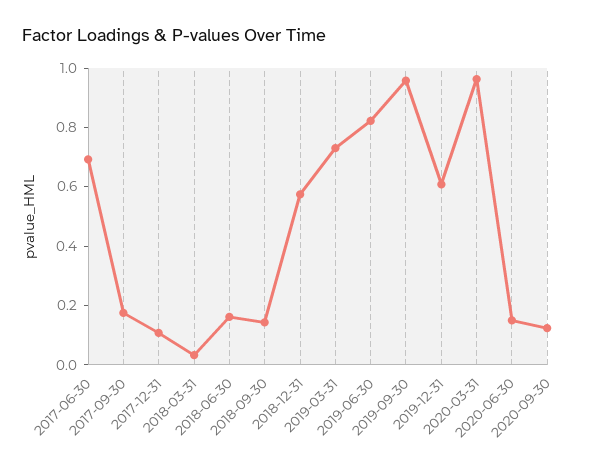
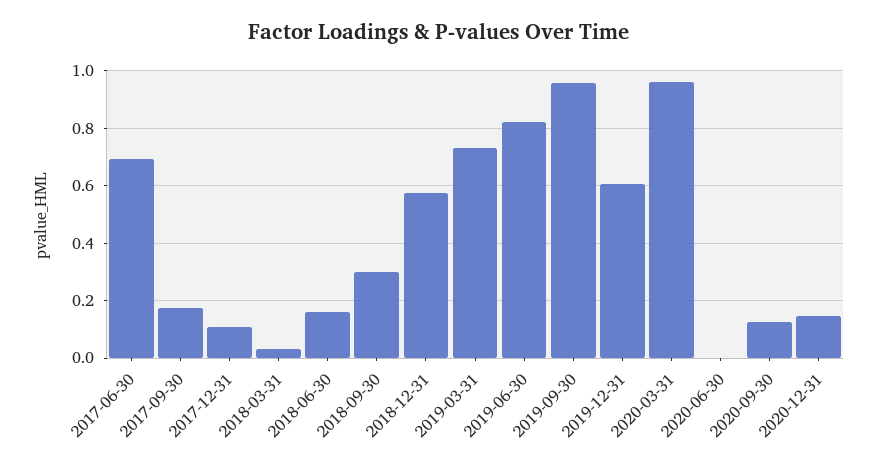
2018-09-30: 0.15 -> 0.3
2020-06-30: 0.15 -> 0
2020-12-31: none -> 0.15

